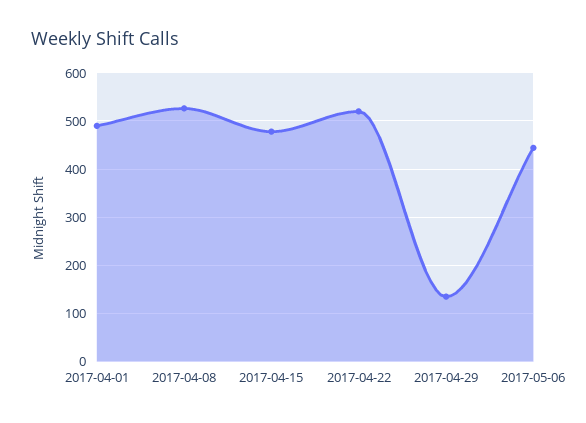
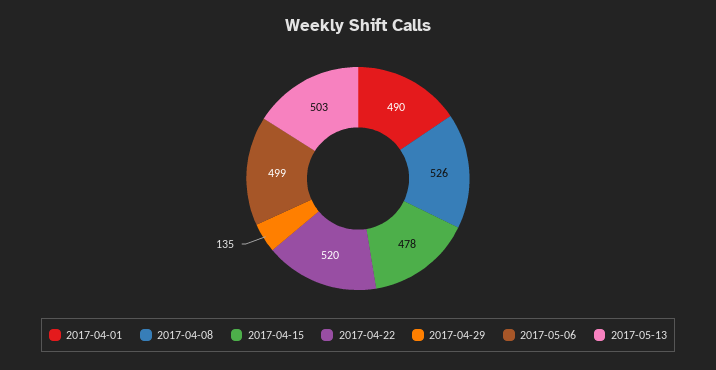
2017-05-06: 440 -> 499
2017-05-13: none -> 503

